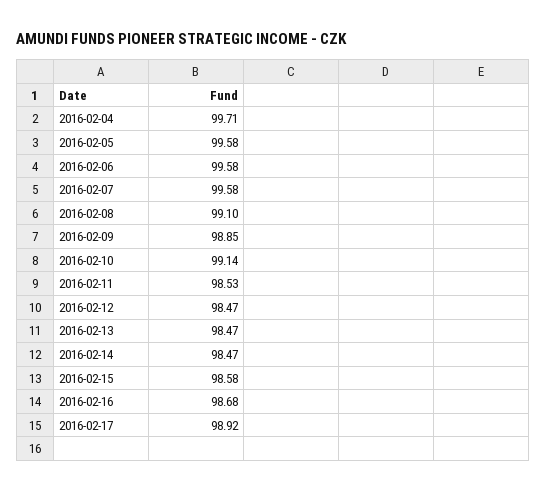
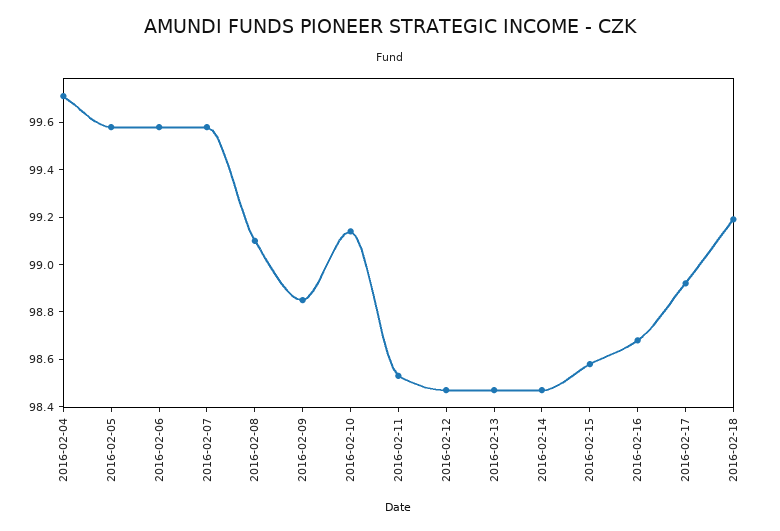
2016-02-18: none -> 99.2

